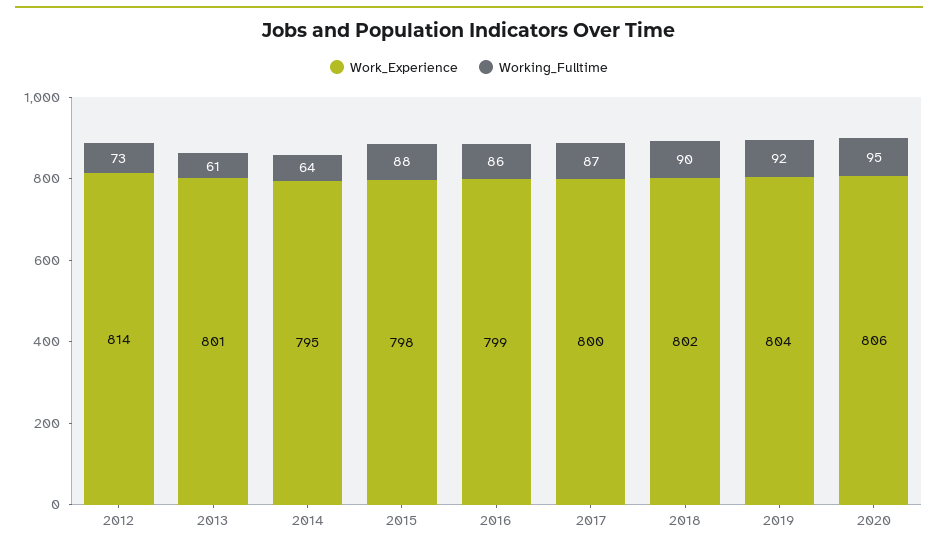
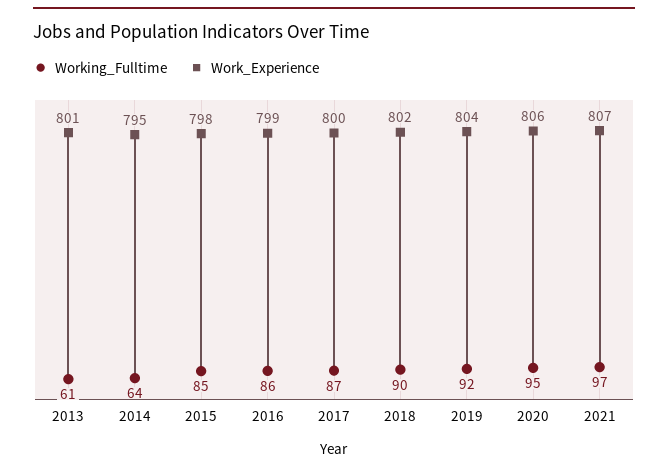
Work_Experience, 2012: 814 -> none
Working_Fulltime, 2012: 73 -> none
Working_Fulltime, 2015: 88 -> 85
Working_Fulltime, 2021: none -> 97
Work_Experience, 2021: none -> 807

